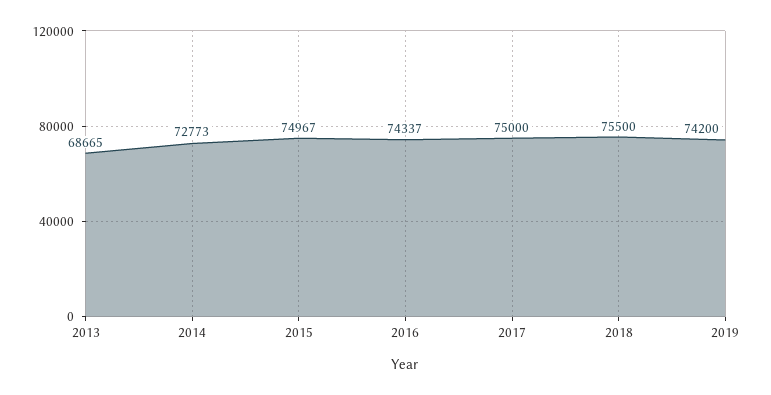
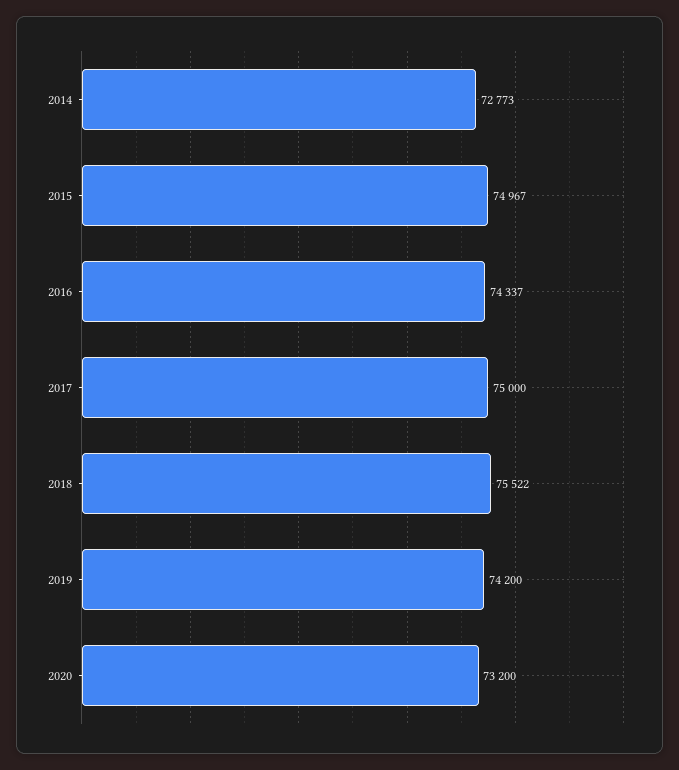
2013: 68665 -> none
2018: 75500 -> 75522
2020: none -> 73200

